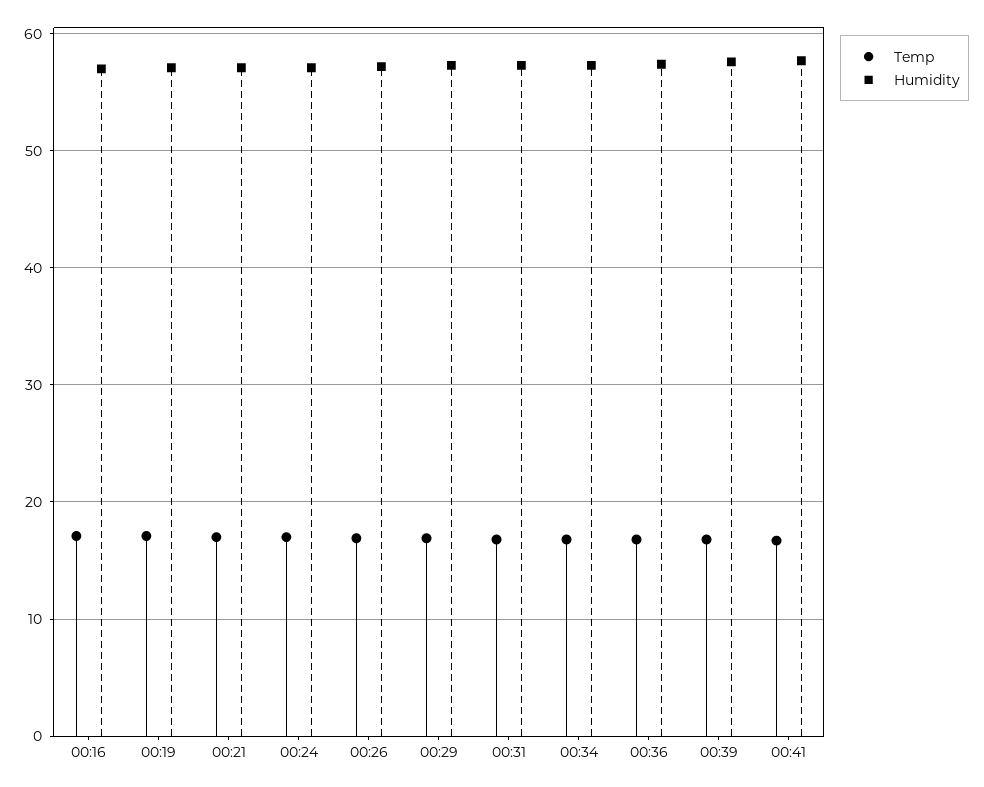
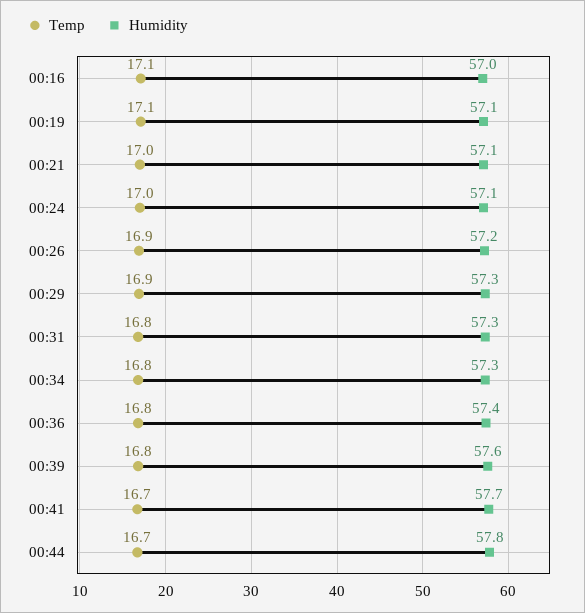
Temp, 00:44: none -> 16.7
Humidity, 00:44: none -> 57.8

